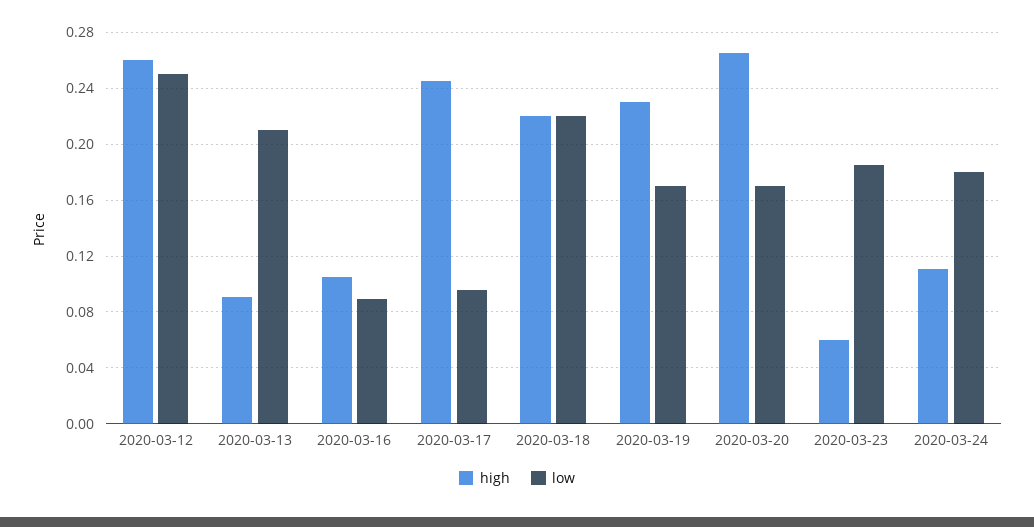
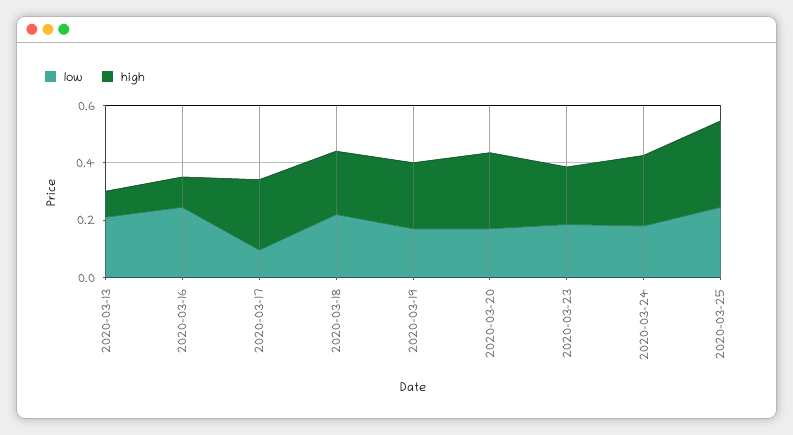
high, 2020-03-12: 0.26 -> none
low, 2020-03-12: 0.25 -> none
low, 2020-03-16: 0.09 -> 0.25
high, 2020-03-23: 0.06 -> 0.2
high, 2020-03-24: 0.11 -> 0.25
low, 2020-03-25: none -> 0.25
high, 2020-03-25: none -> 0.3

